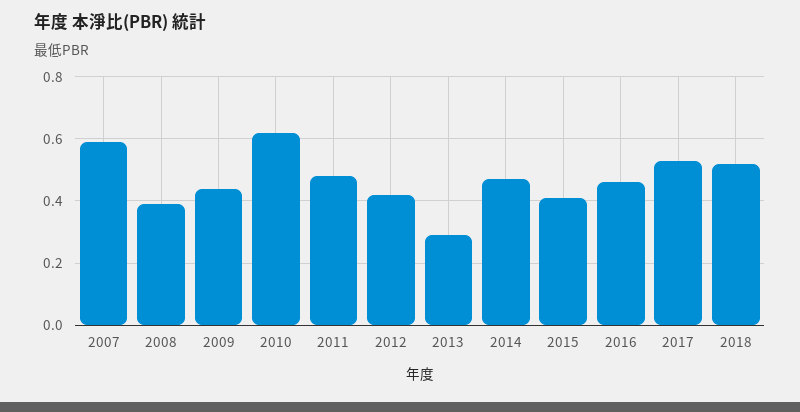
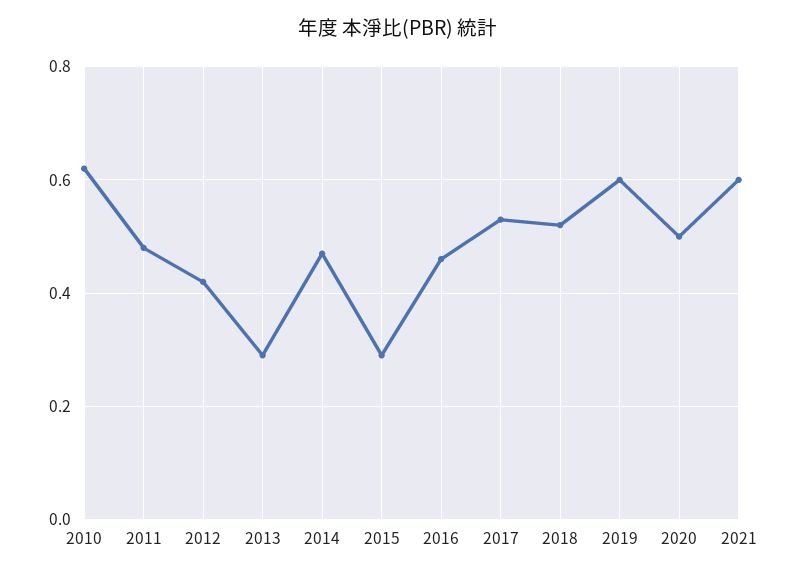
2007: 0.6 -> none
2008: 0.4 -> none
2009: 0.45 -> none
2015: 0.4 -> 0.3
2019: none -> 0.6
2020: none -> 0.5
2021: none -> 0.6

